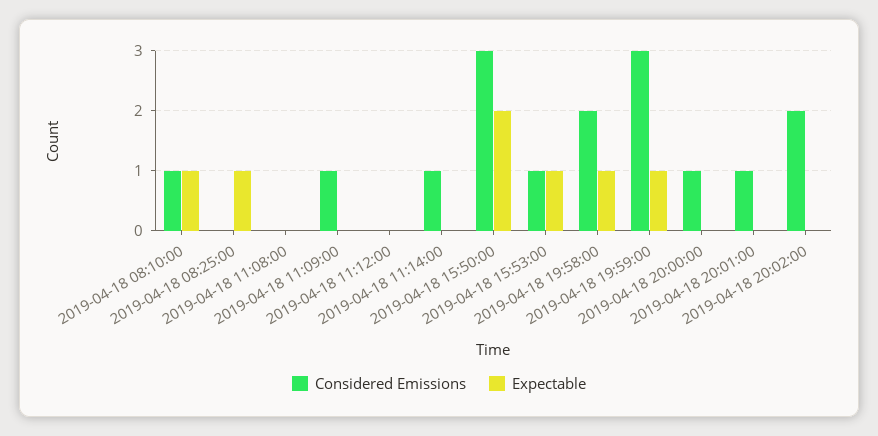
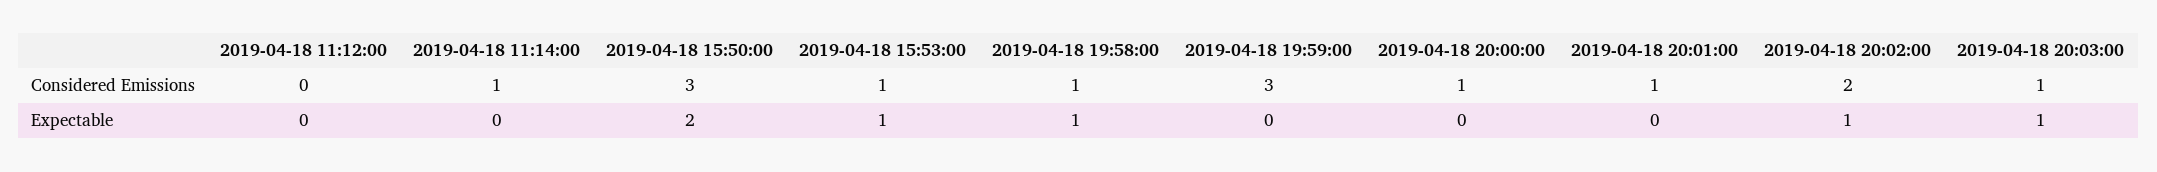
Considered Emissions, 2019-04-18 08:10:00: 1 -> none
Expectable, 2019-04-18 08:10:00: 1 -> none
Considered Emissions, 2019-04-18 08:25:00: 0 -> none
Expectable, 2019-04-18 08:25:00: 1 -> none
Considered Emissions, 2019-04-18 11:08:00: 0 -> none
Expectable, 2019-04-18 11:08:00: 0 -> none
Considered Emissions, 2019-04-18 11:09:00: 1 -> none
Expectable, 2019-04-18 11:09:00: 0 -> none
Considered Emissions, 2019-04-18 19:58:00: 2 -> 1
Expectable, 2019-04-18 19:59:00: 1 -> 0
Expectable, 2019-04-18 20:02:00: 0 -> 1
Considered Emissions, 2019-04-18 20:03:00: none -> 1
Expectable, 2019-04-18 20:03:00: none -> 1

